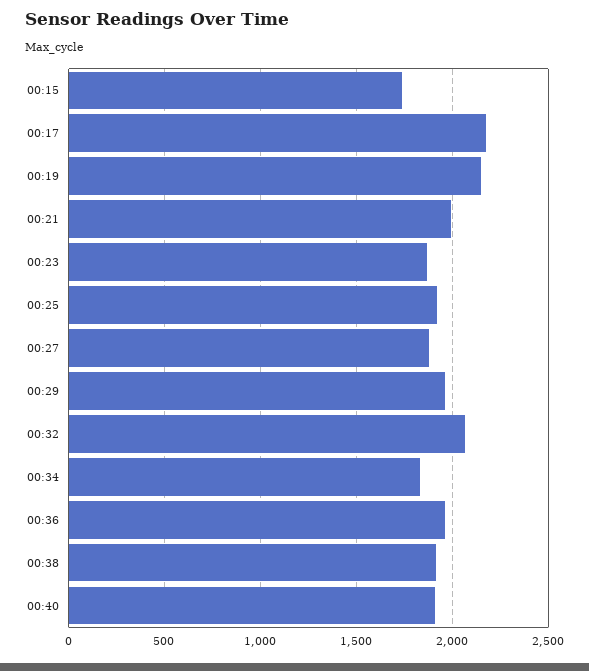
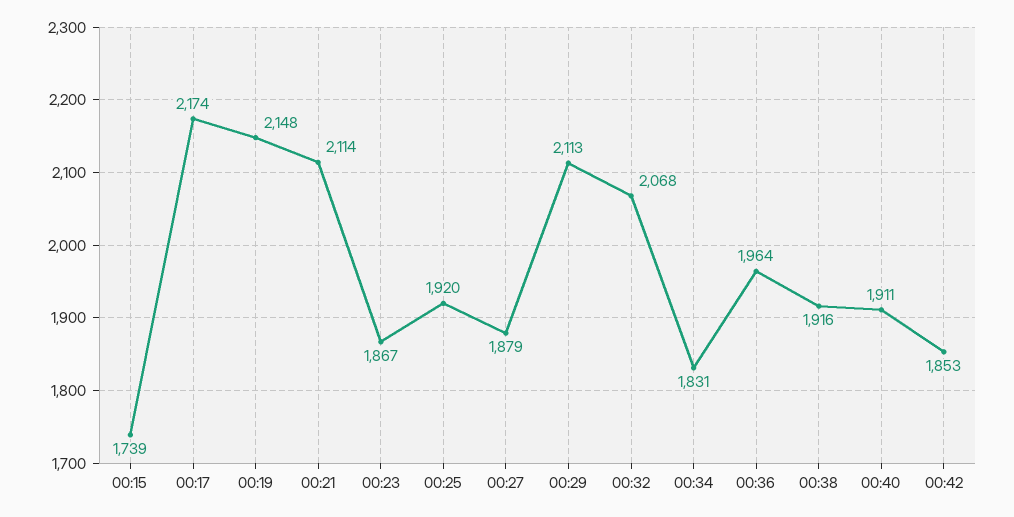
00:21: 2000 -> 2114
00:29: 1950 -> 2113
00:42: none -> 1853

